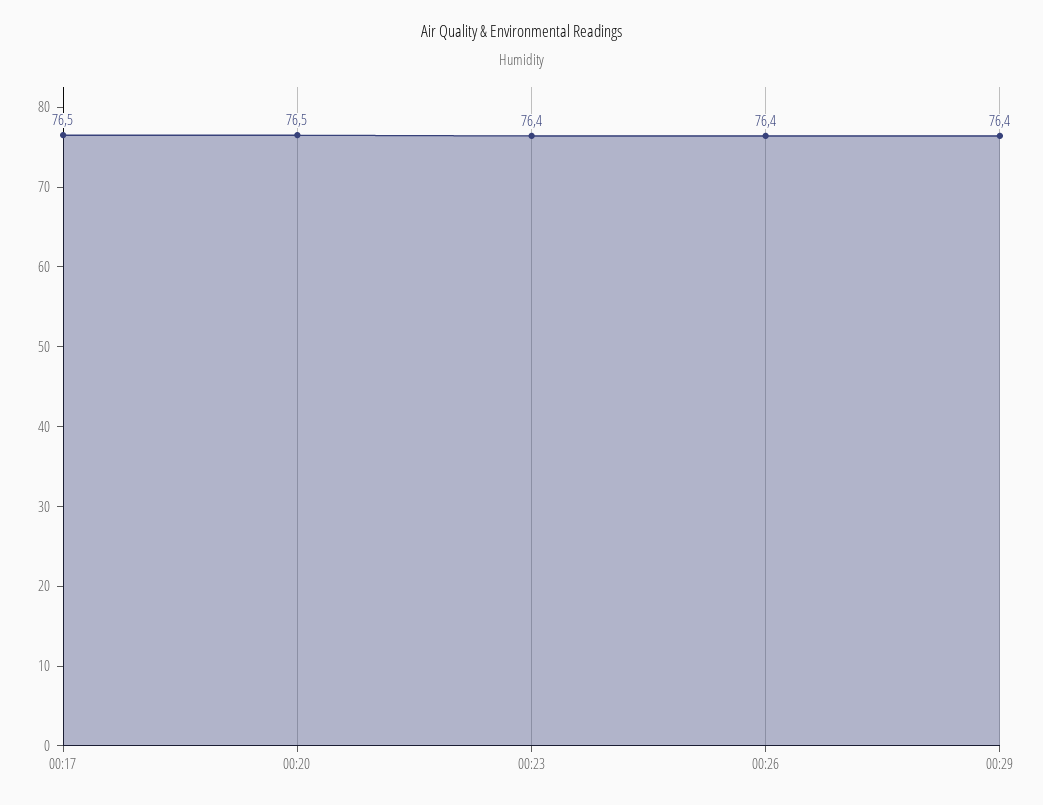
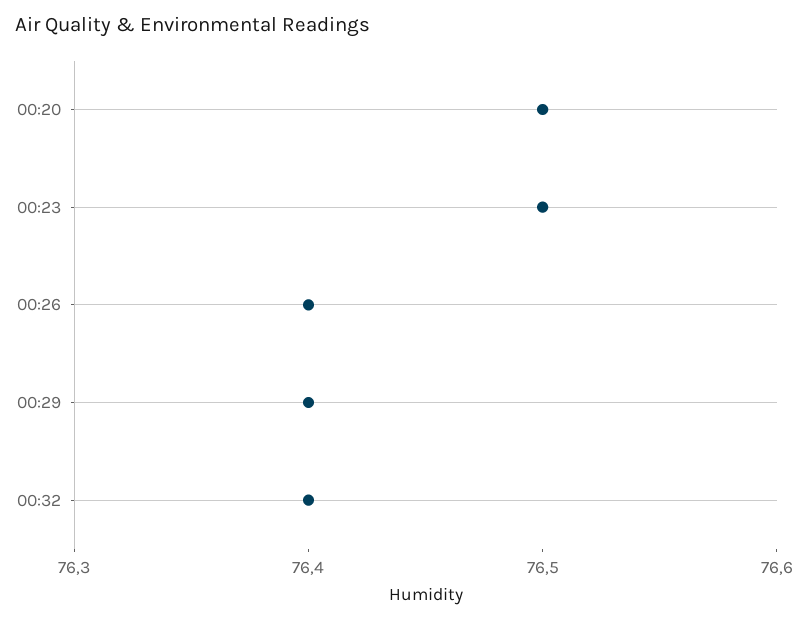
00:17: 76.5 -> none
00:23: 76.4 -> 76.5
00:32: none -> 76.4

